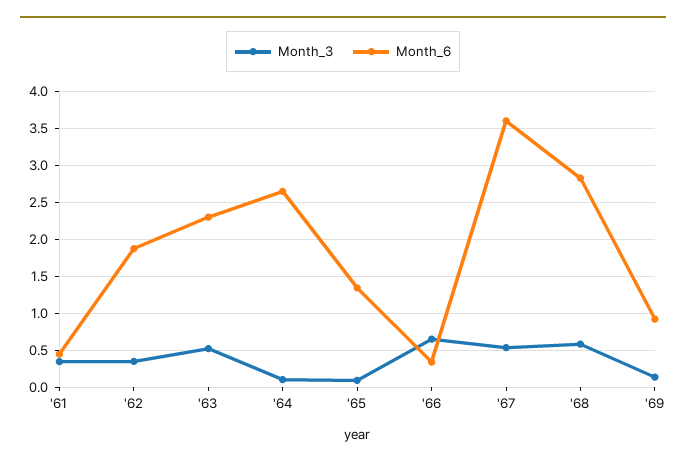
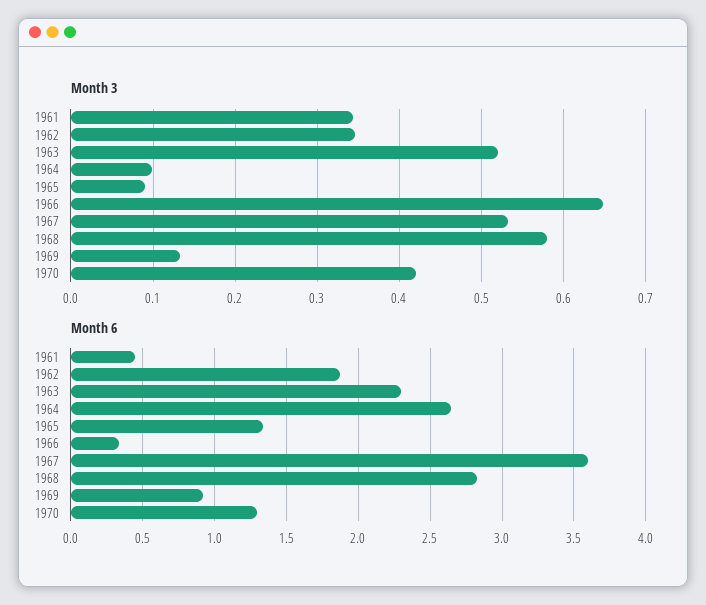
Month_3, 1970: none -> 0.42
Month_6, 1970: none -> 1.3

